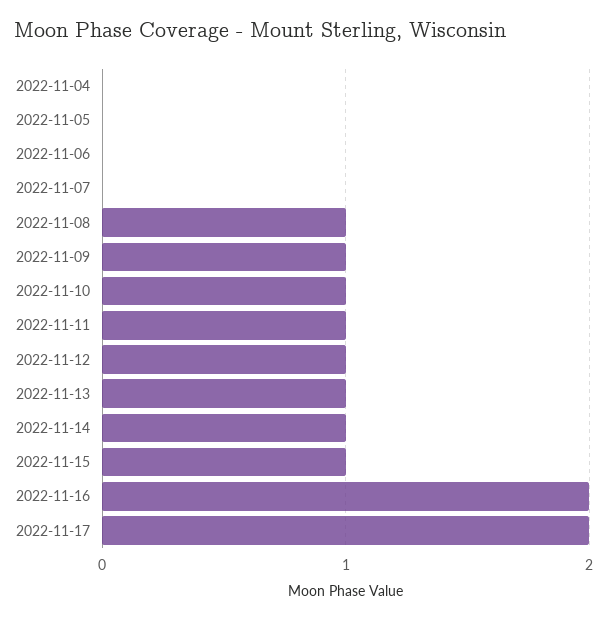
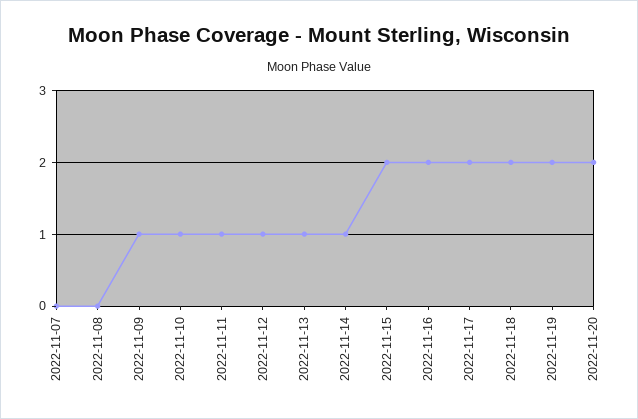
2022-11-04: 0 -> none
2022-11-05: 0 -> none
2022-11-06: 0 -> none
2022-11-08: 1 -> 0
2022-11-15: 1 -> 2
2022-11-18: none -> 2
2022-11-19: none -> 2
2022-11-20: none -> 2

